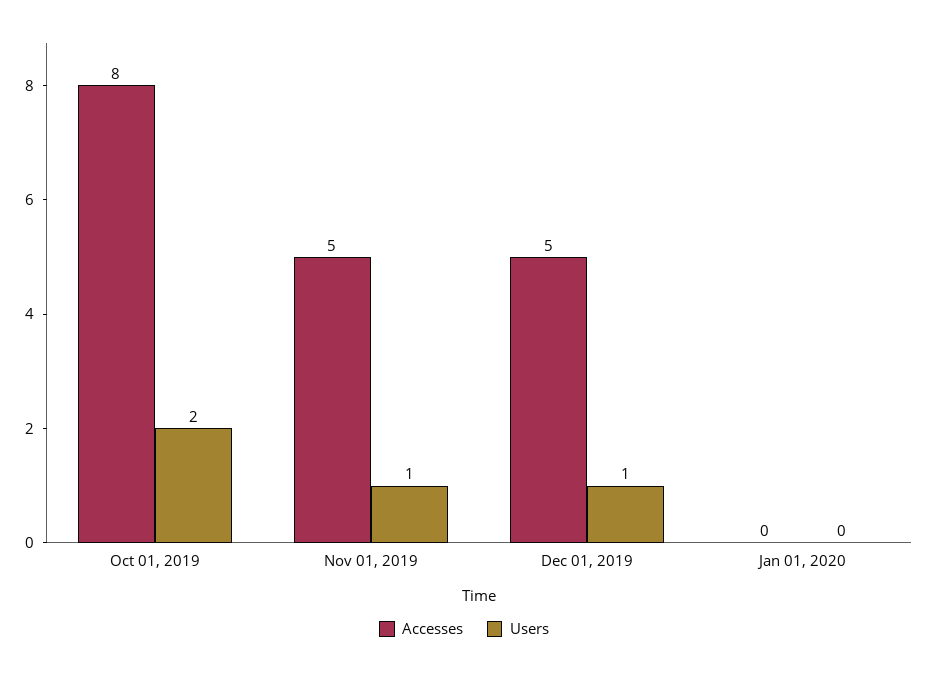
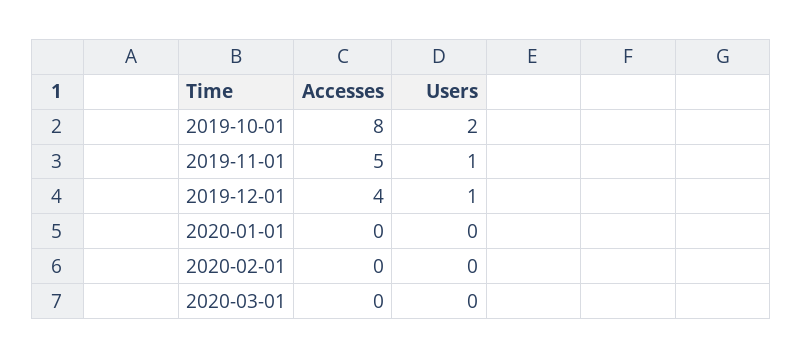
Accesses, Dec 01, 2019: 5 -> 4
Accesses, 2020-02-01: none -> 0
Users, 2020-02-01: none -> 0
Accesses, 2020-03-01: none -> 0
Users, 2020-03-01: none -> 0

